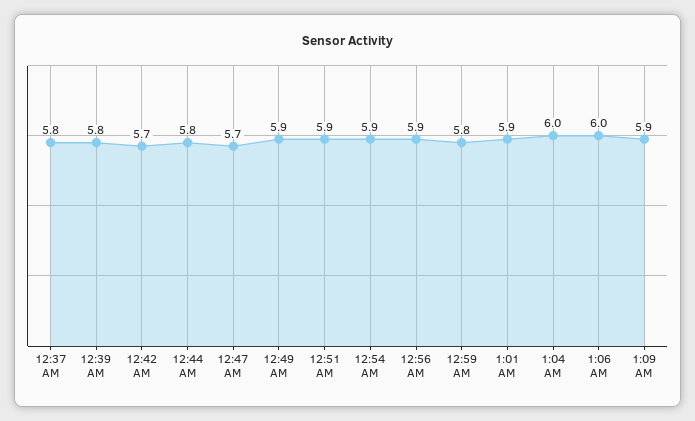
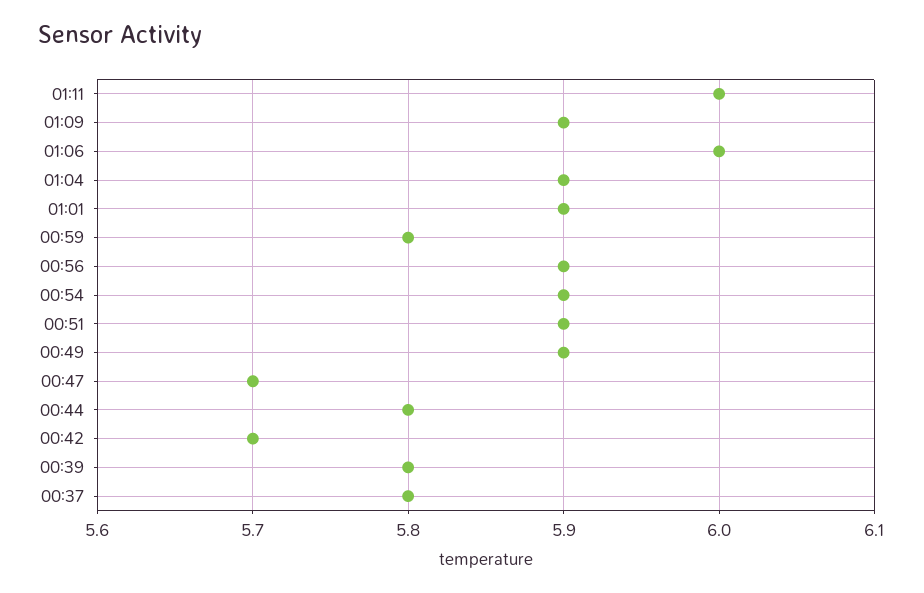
1:04 AM: 6 -> 5.9
01:11: none -> 6

